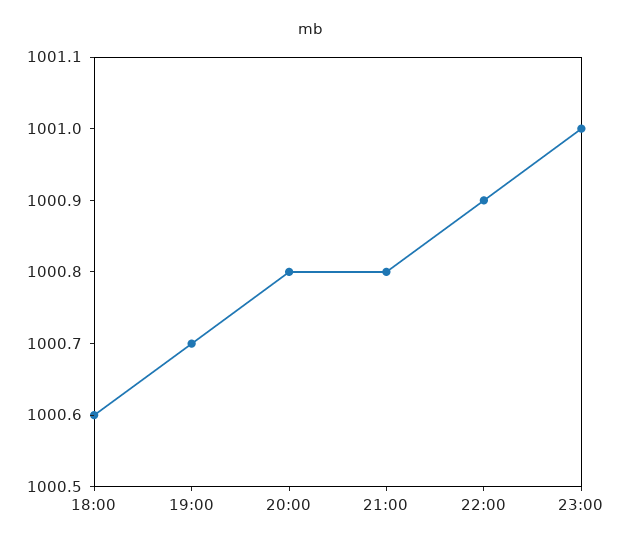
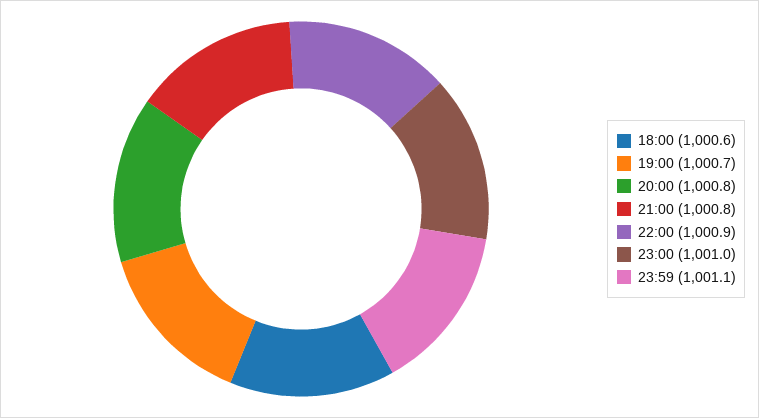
23:59: none -> 1001.1

